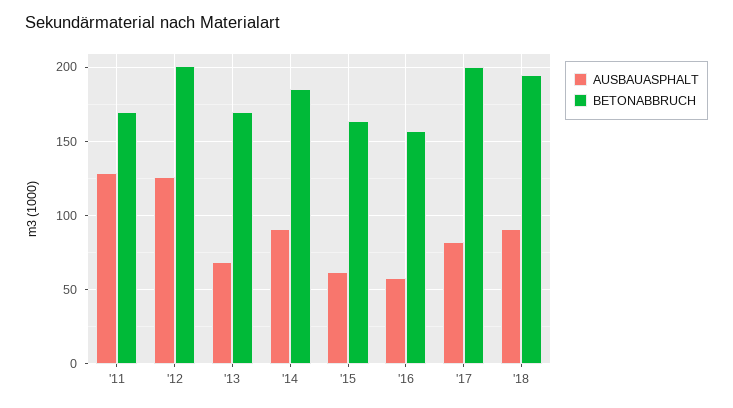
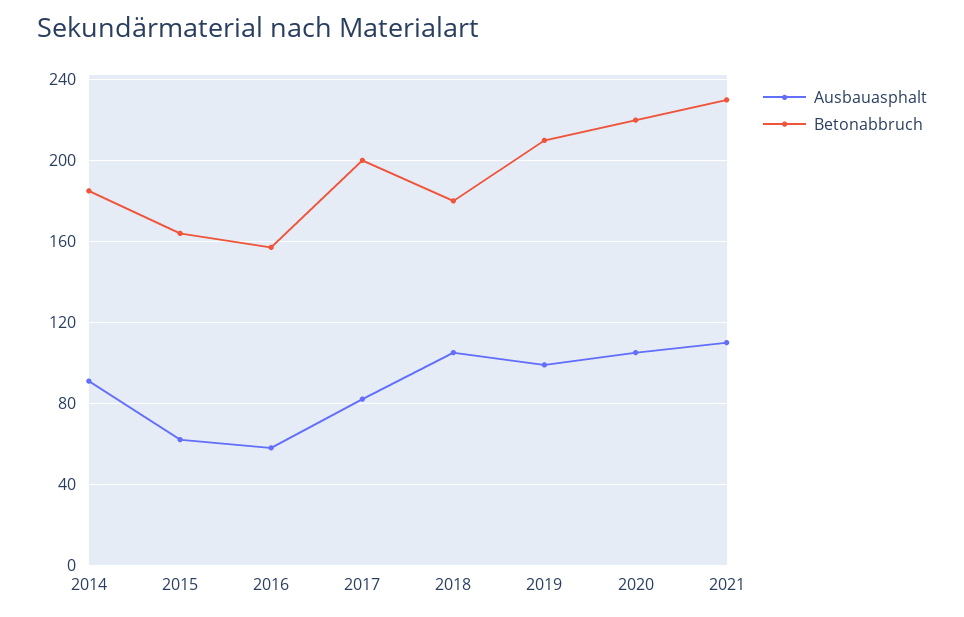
AUSBAUASPHALT, '11: 130 -> none
BETONABBRUCH, '11: 170 -> none
AUSBAUASPHALT, '12: 125 -> none
BETONABBRUCH, '12: 200 -> none
AUSBAUASPHALT, '13: 70 -> none
BETONABBRUCH, '13: 170 -> none
AUSBAUASPHALT, '18: 90 -> 105
BETONABBRUCH, '18: 195 -> 180
AUSBAUASPHALT, 2019: none -> 100
BETONABBRUCH, 2019: none -> 210
AUSBAUASPHALT, 2020: none -> 105
BETONABBRUCH, 2020: none -> 220
AUSBAUASPHALT, 2021: none -> 110
BETONABBRUCH, 2021: none -> 230

